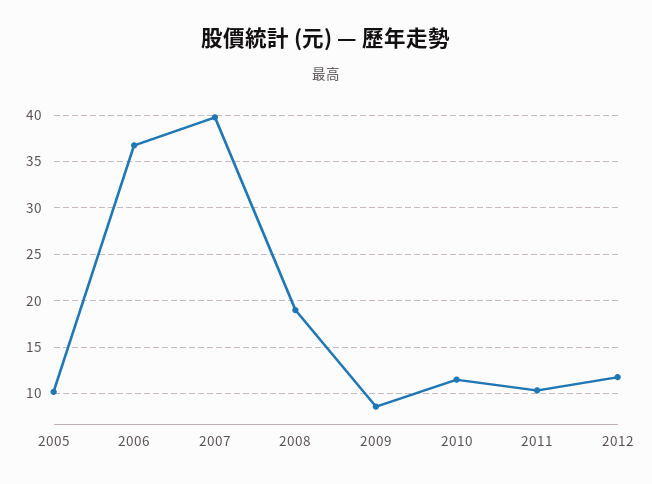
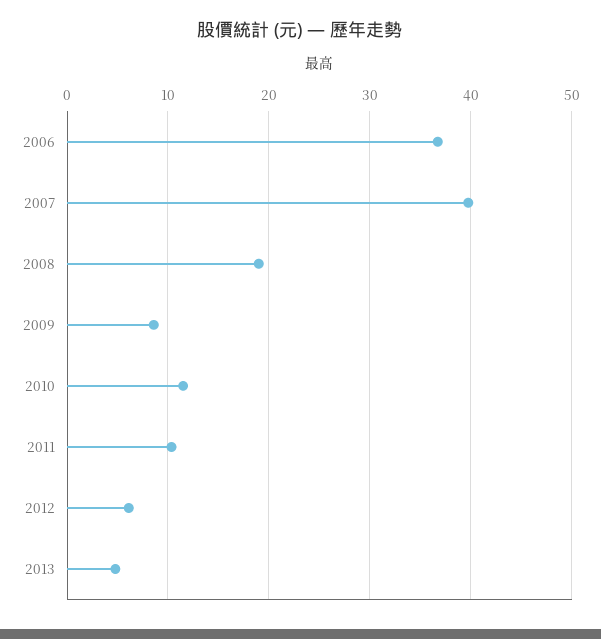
2005: 10 -> none
2012: 12 -> 6
2013: none -> 5

